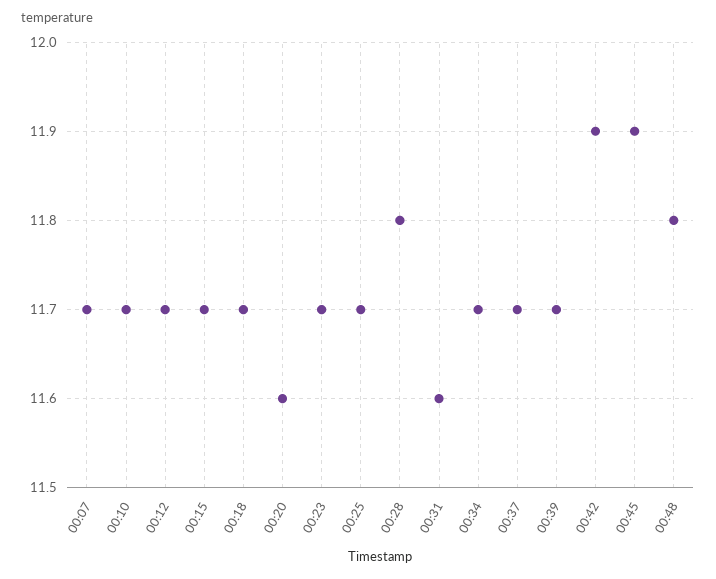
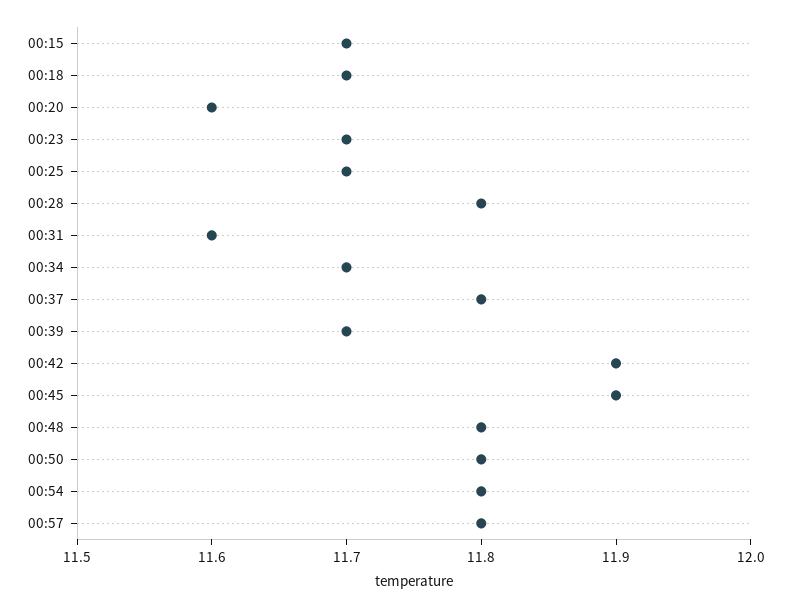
00:07: 11.7 -> none
00:10: 11.7 -> none
00:12: 11.7 -> none
00:37: 11.7 -> 11.8
00:50: none -> 11.8
00:54: none -> 11.8
00:57: none -> 11.8

